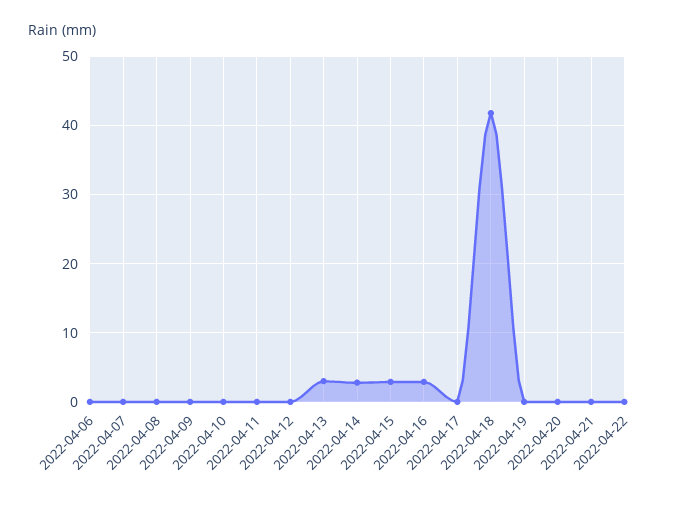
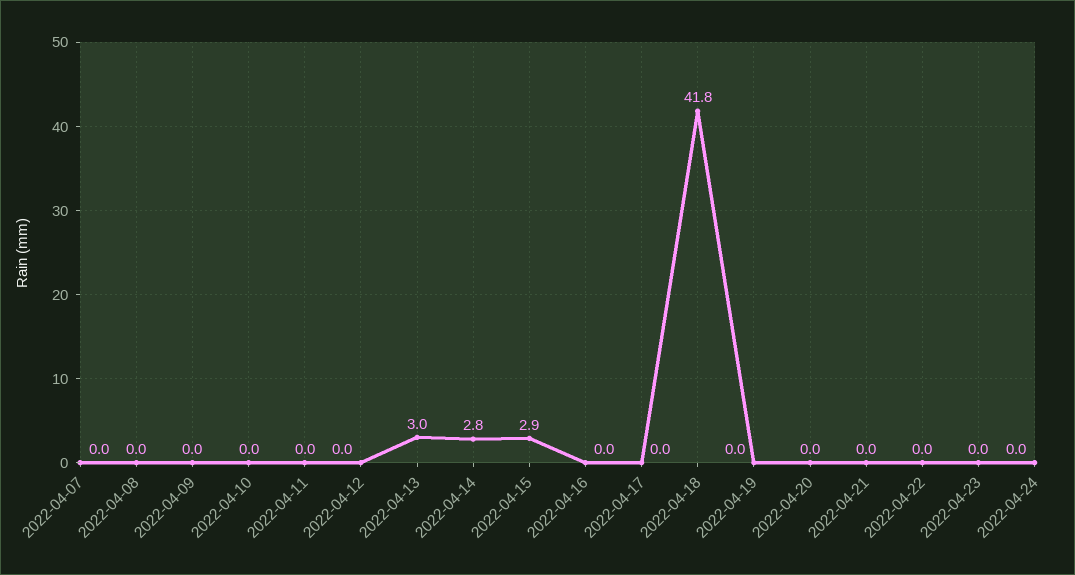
2022-04-06: 0 -> none
2022-04-16: 3 -> 0
2022-04-23: none -> 0
2022-04-24: none -> 0

